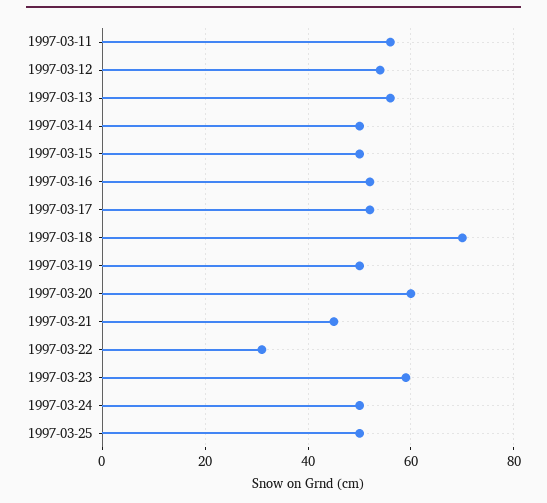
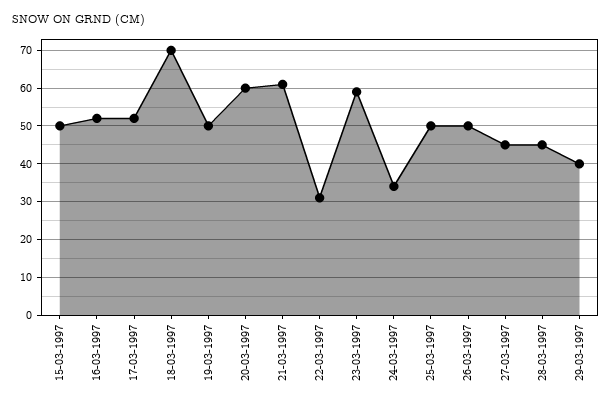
1997-03-11: 55 -> none
1997-03-12: 55 -> none
1997-03-13: 55 -> none
1997-03-14: 50 -> none
1997-03-21: 45 -> 60
1997-03-24: 50 -> 35
26-03-1997: none -> 50
27-03-1997: none -> 45
28-03-1997: none -> 45
29-03-1997: none -> 40

